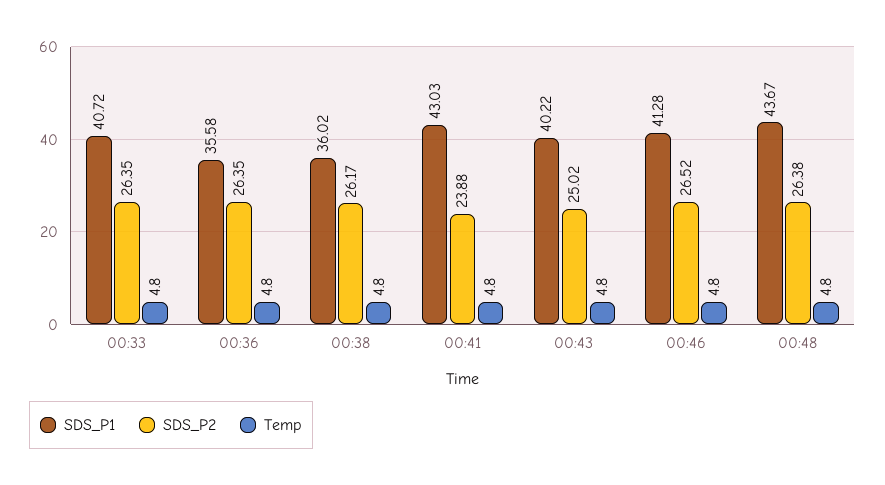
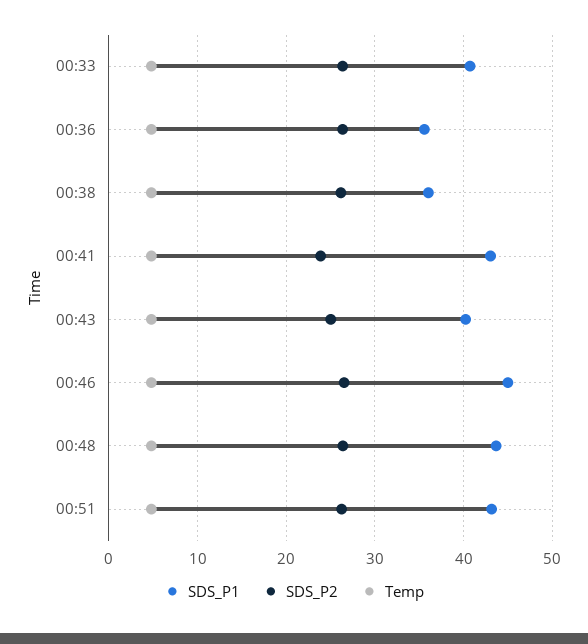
SDS_P1, 00:46: 41.28 -> 45
SDS_P1, 00:51: none -> 43
SDS_P2, 00:51: none -> 26
Temp, 00:51: none -> 5

